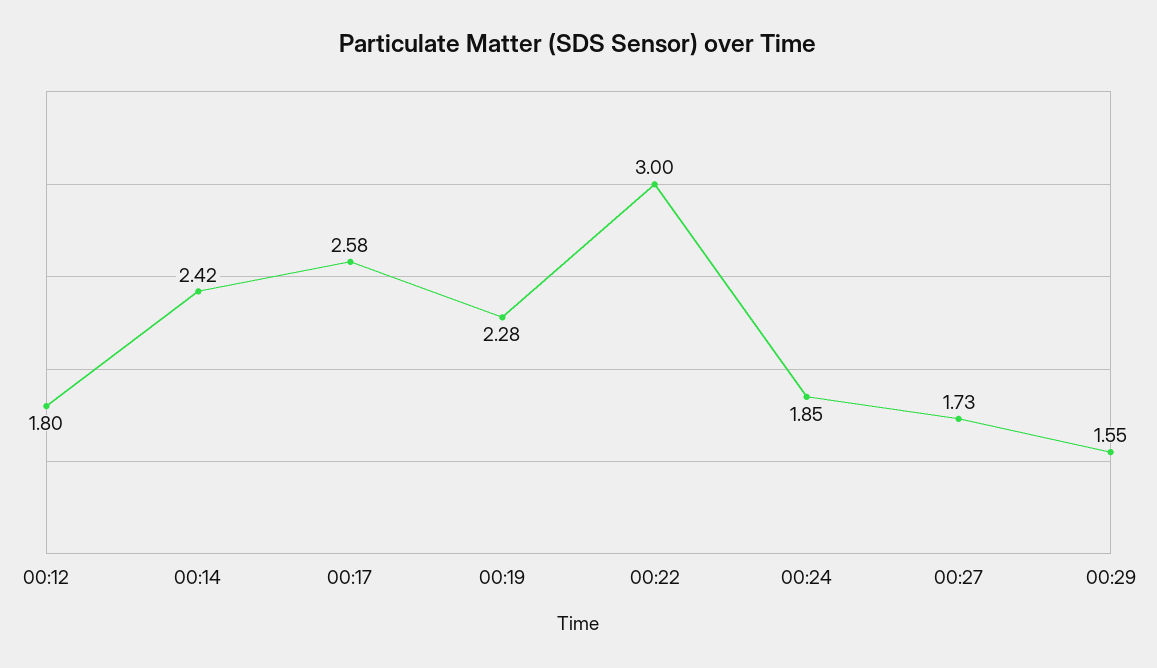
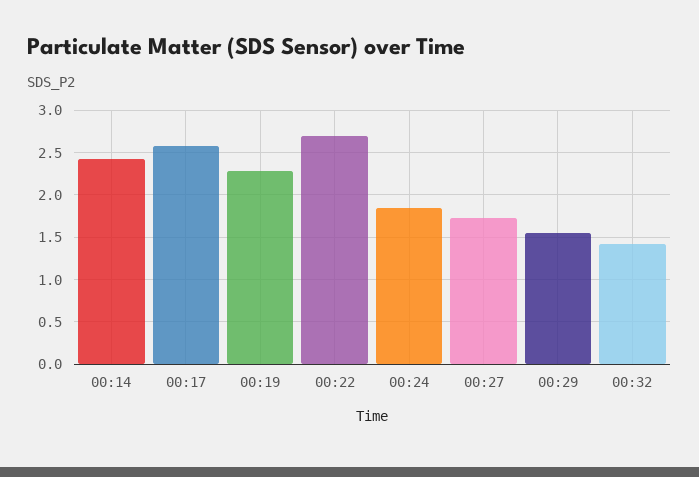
00:12: 1.8 -> none
00:22: 3 -> 2.7
00:32: none -> 1.4

